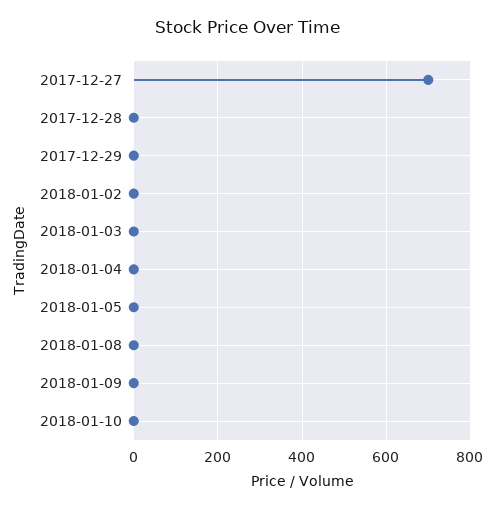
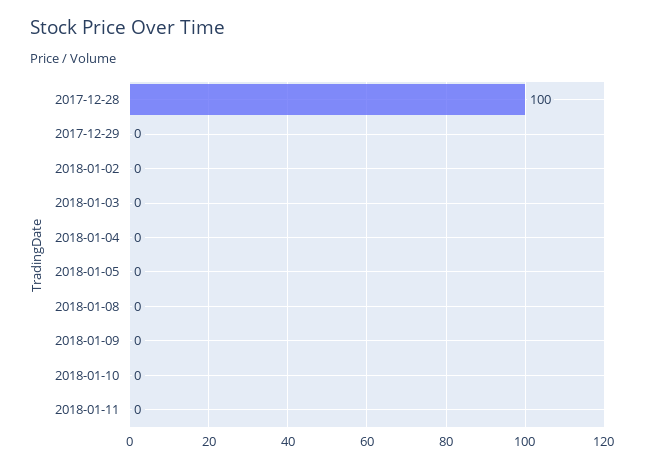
2017-12-27: 700 -> none
2017-12-28: 0 -> 100
2018-01-11: none -> 0

